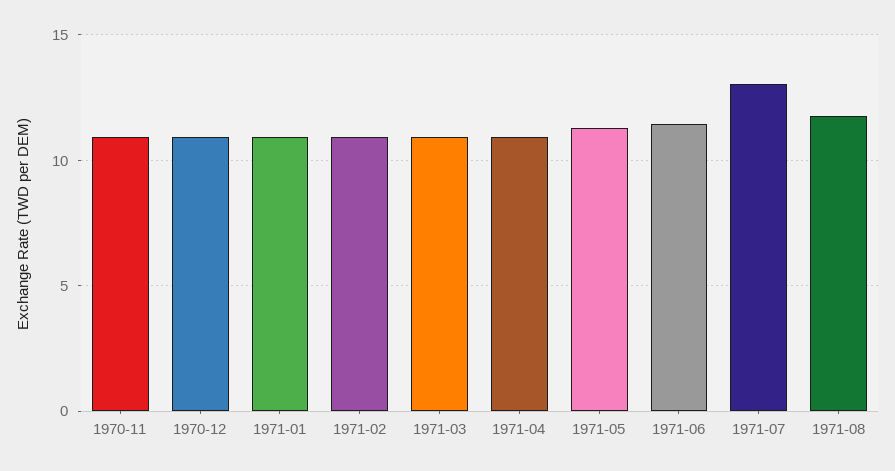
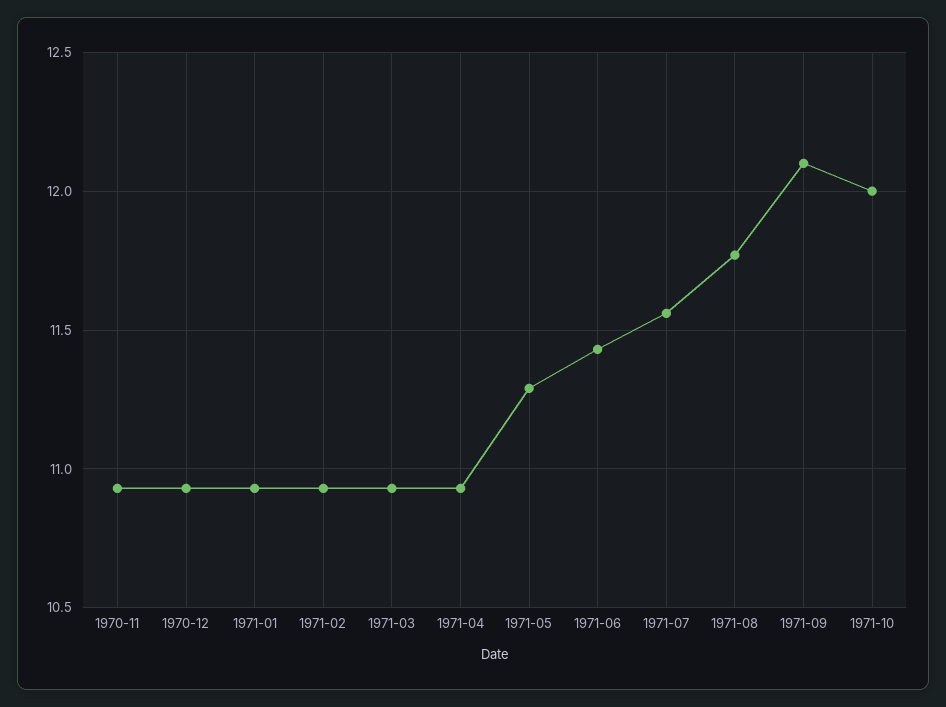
1971-07: 13 -> 11.55
1971-09: none -> 12.1
1971-10: none -> 12

